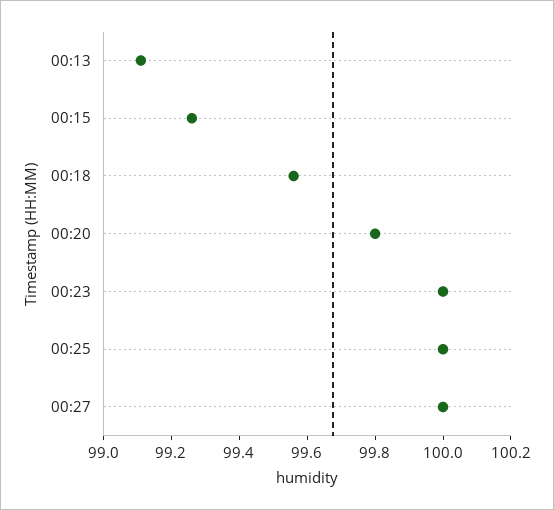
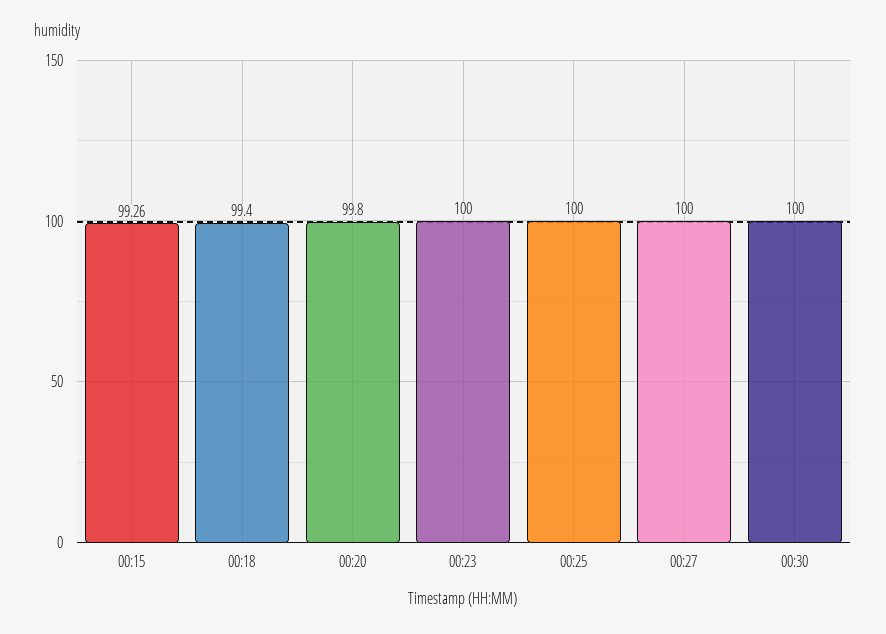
00:13: 99.1 -> none
00:18: 99.55 -> 99.4
00:30: none -> 100

